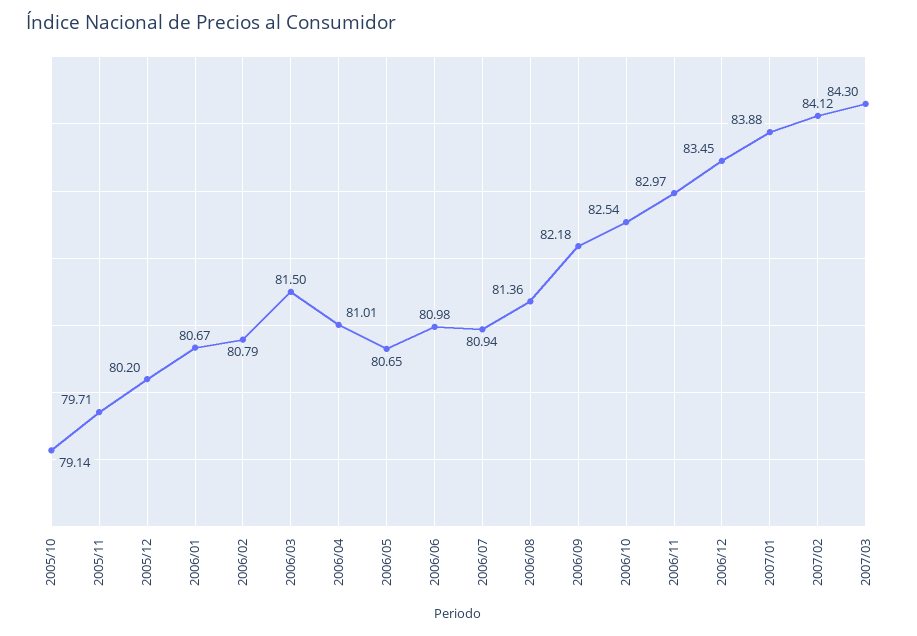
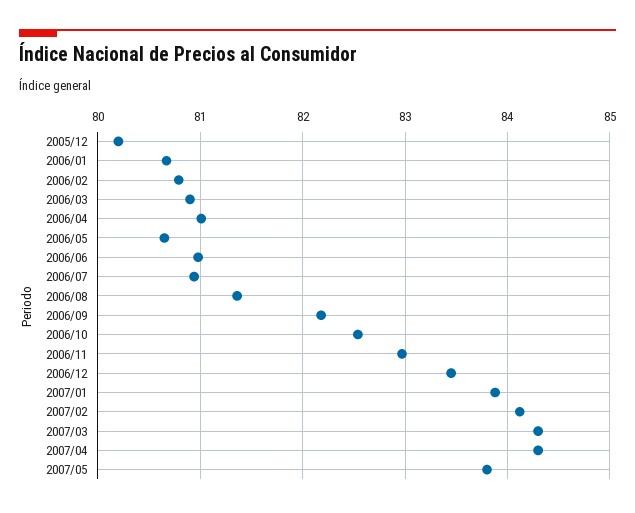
2005/10: 79.14 -> none
2005/11: 79.71 -> none
2006/03: 81.5 -> 80.9
2007/04: none -> 84.3
2007/05: none -> 83.8

